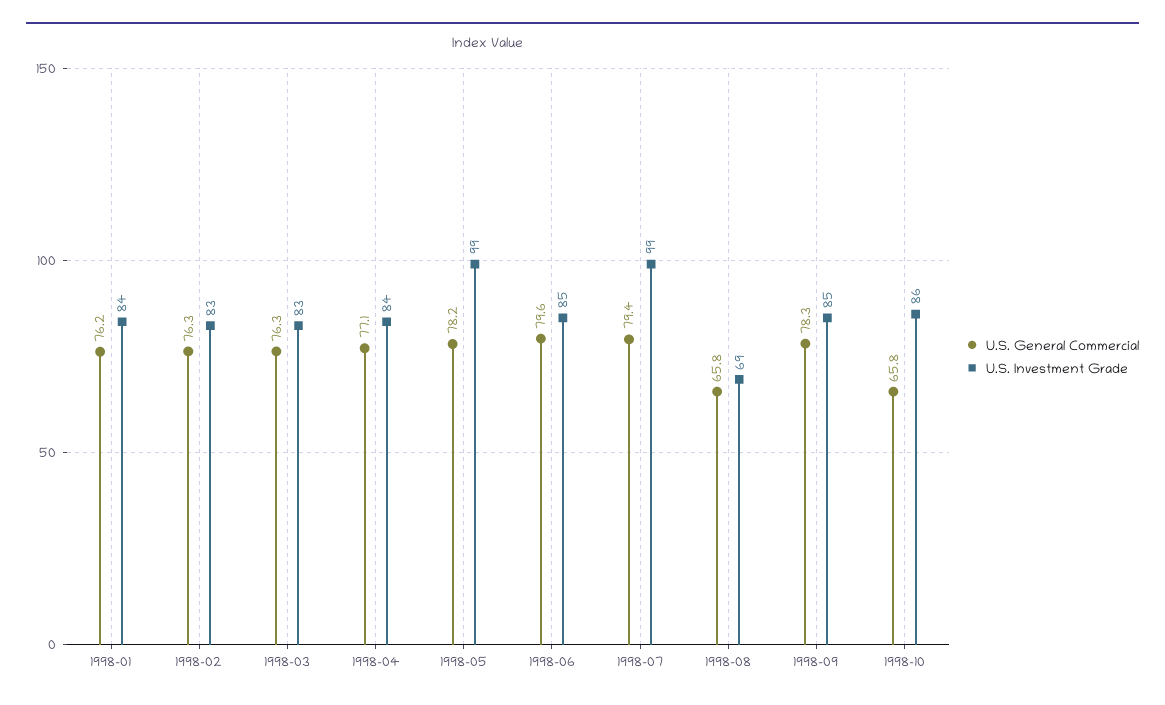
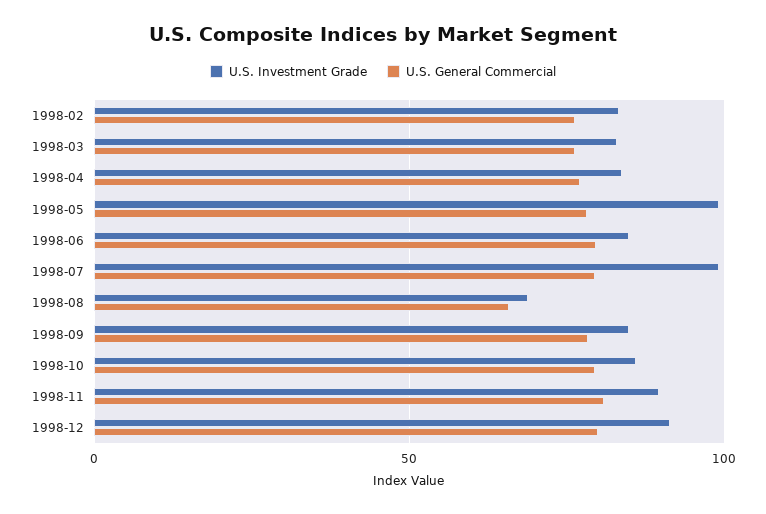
U.S. General Commercial, 1998-01: 76.2 -> none
U.S. Investment Grade, 1998-01: 84 -> none
U.S. General Commercial, 1998-10: 65.8 -> 80
U.S. Investment Grade, 1998-11: none -> 90
U.S. General Commercial, 1998-11: none -> 80
U.S. Investment Grade, 1998-12: none -> 90
U.S. General Commercial, 1998-12: none -> 80

